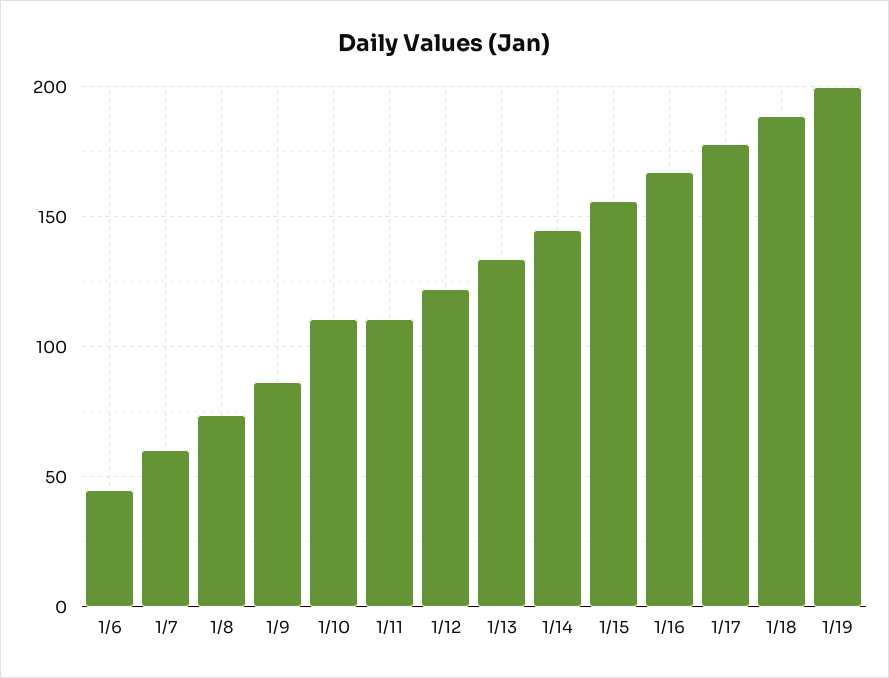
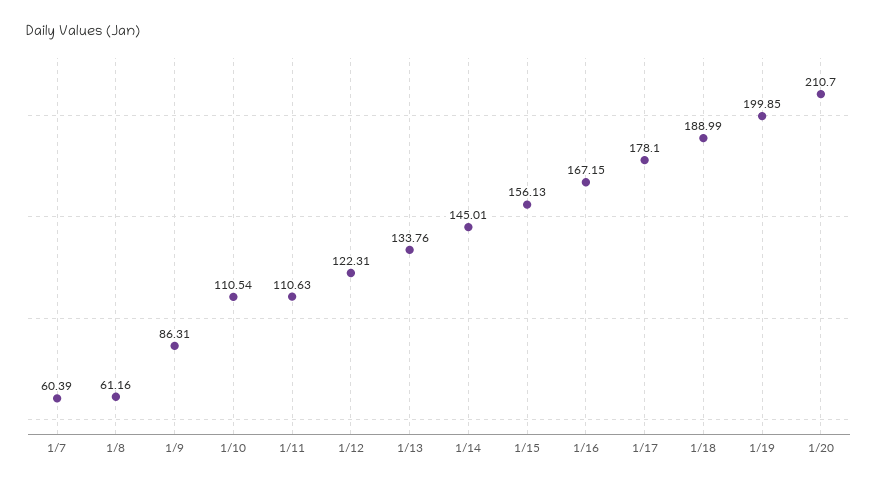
1/6: 45 -> none
1/8: 75 -> 61.16
1/20: none -> 210.7

